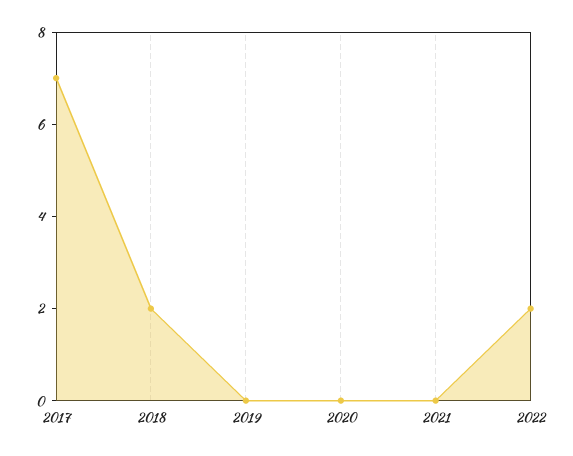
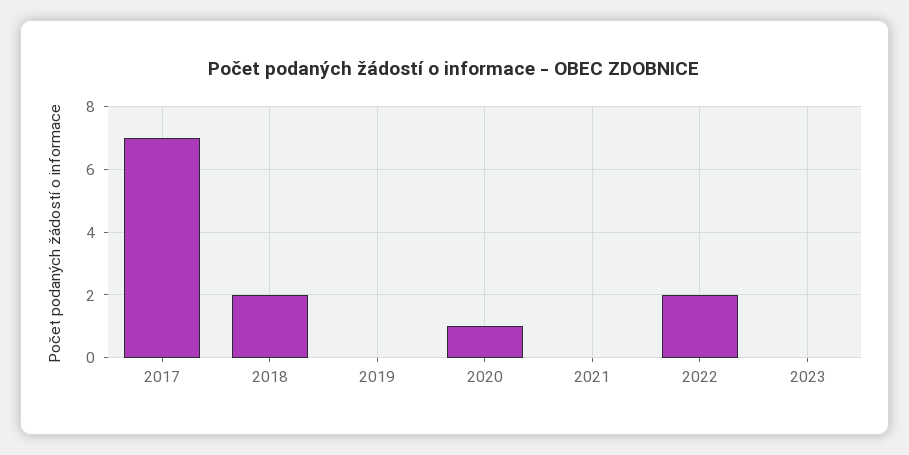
2020: 0 -> 1
2023: none -> 0

